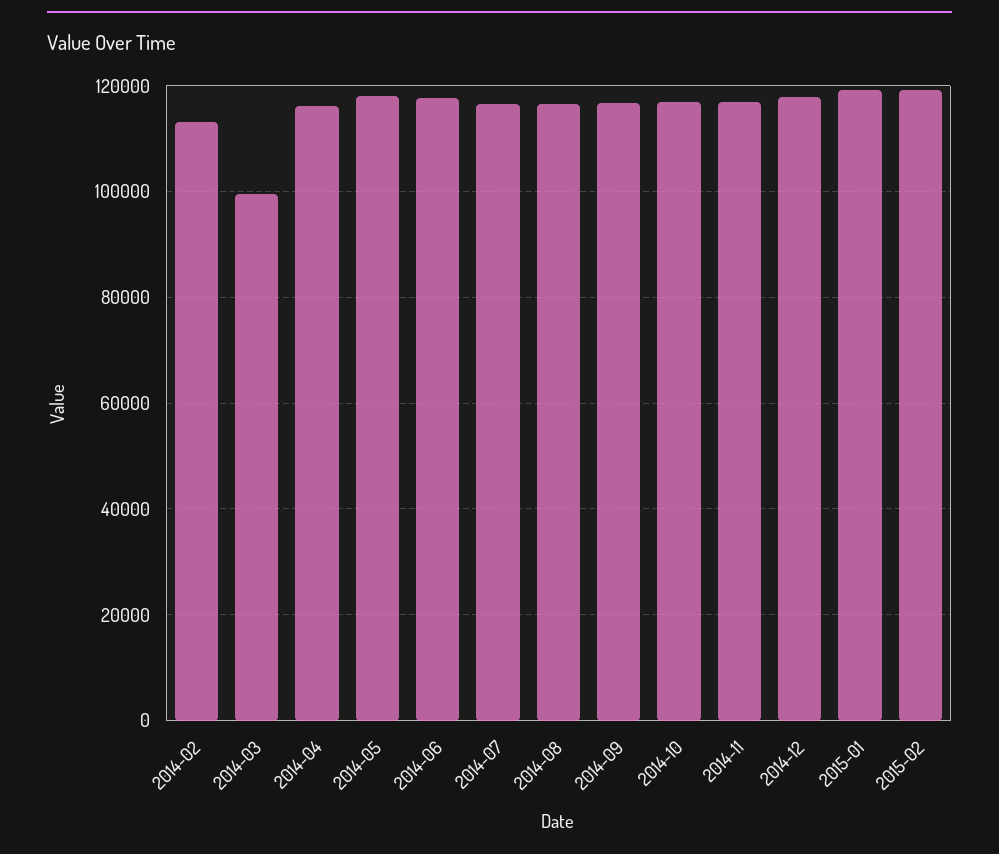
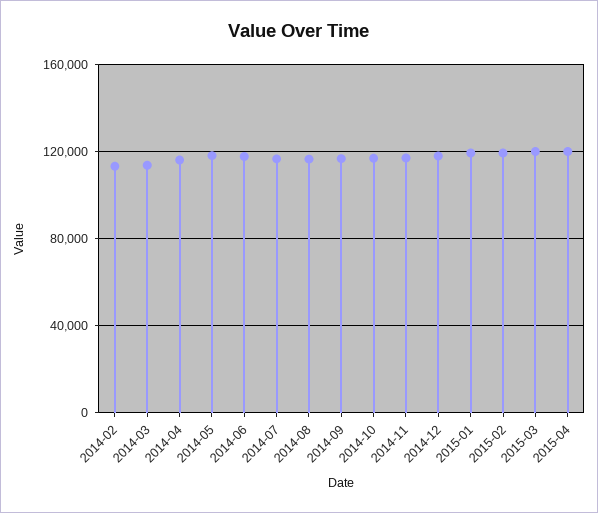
2014-03: 100000 -> 115000
2015-03: none -> 120000
2015-04: none -> 120000

